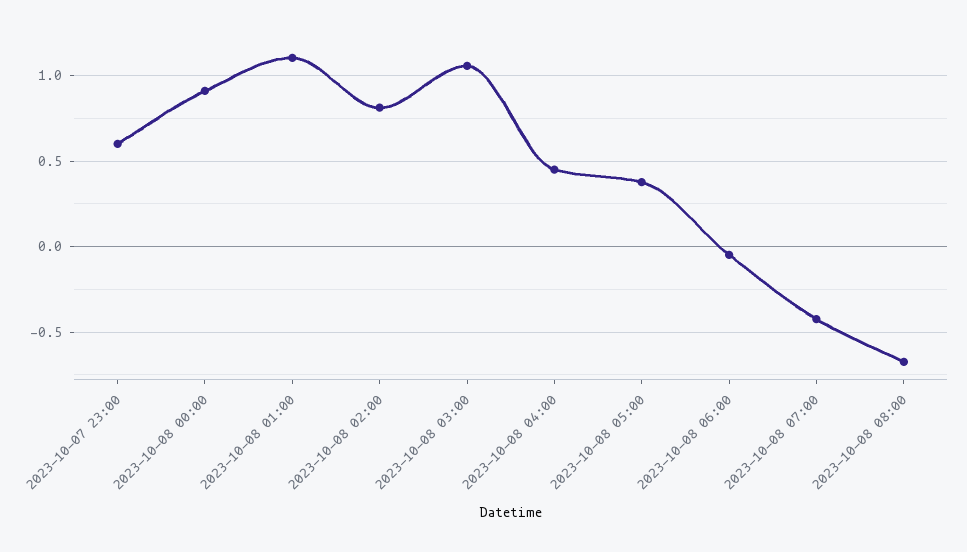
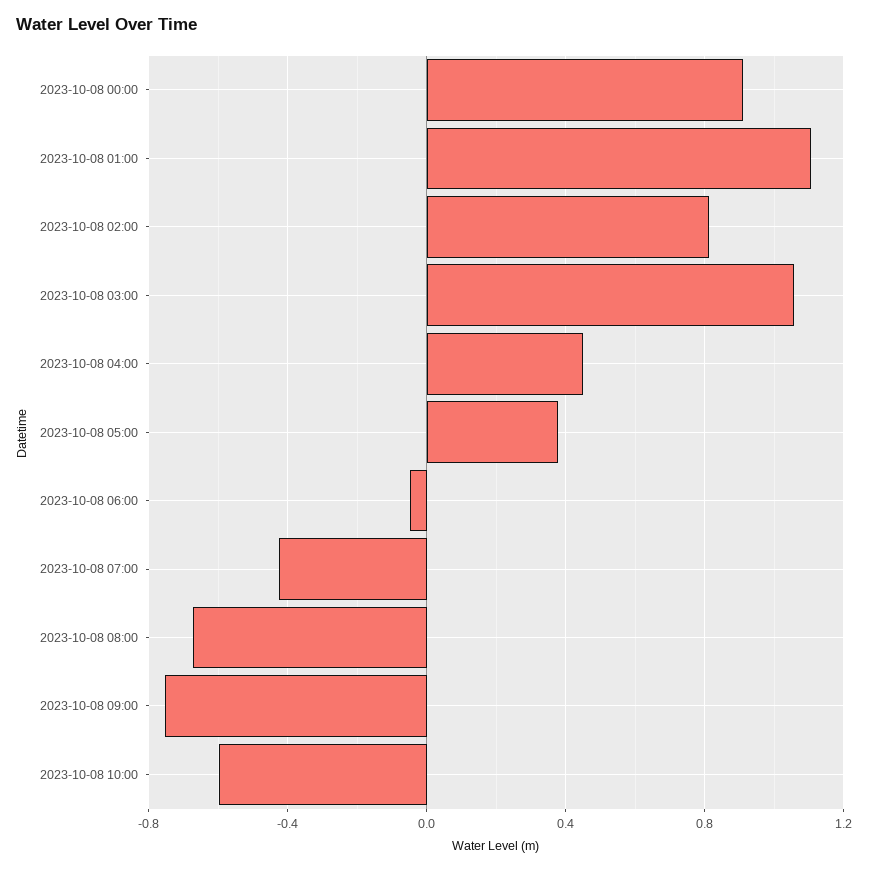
2023-10-07 23:00: 0.6 -> none
2023-10-08 09:00: none -> -0.75
2023-10-08 10:00: none -> -0.6

